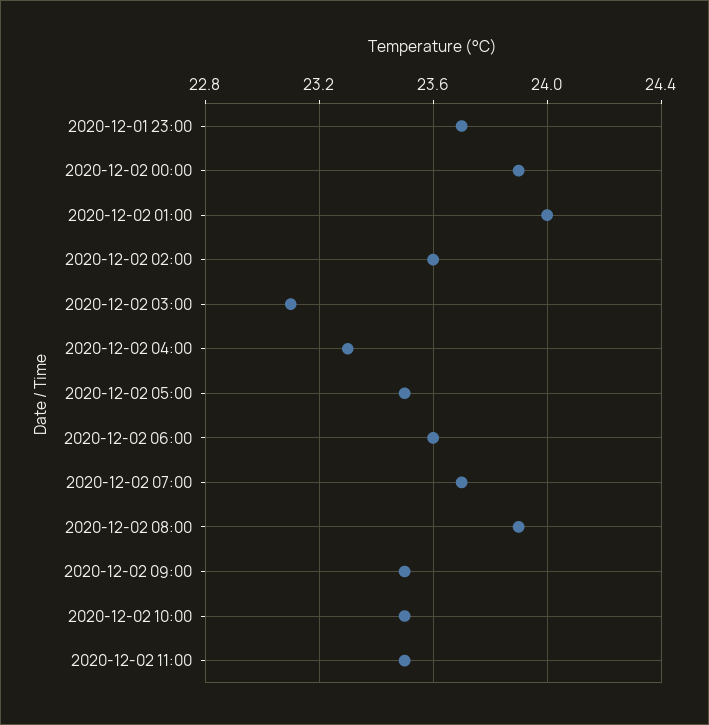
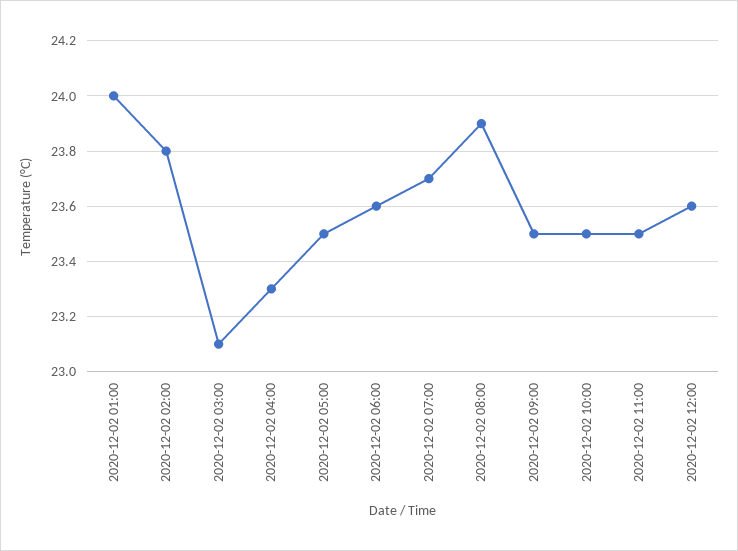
2020-12-01 23:00: 23.7 -> none
2020-12-02 00:00: 23.9 -> none
2020-12-02 02:00: 23.6 -> 23.8
2020-12-02 12:00: none -> 23.6

